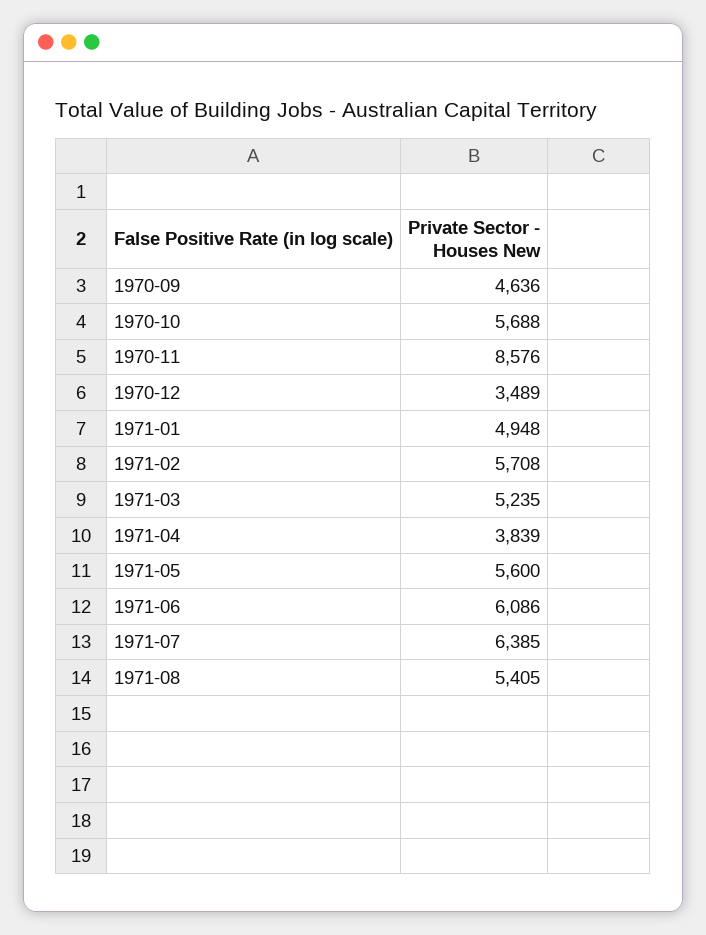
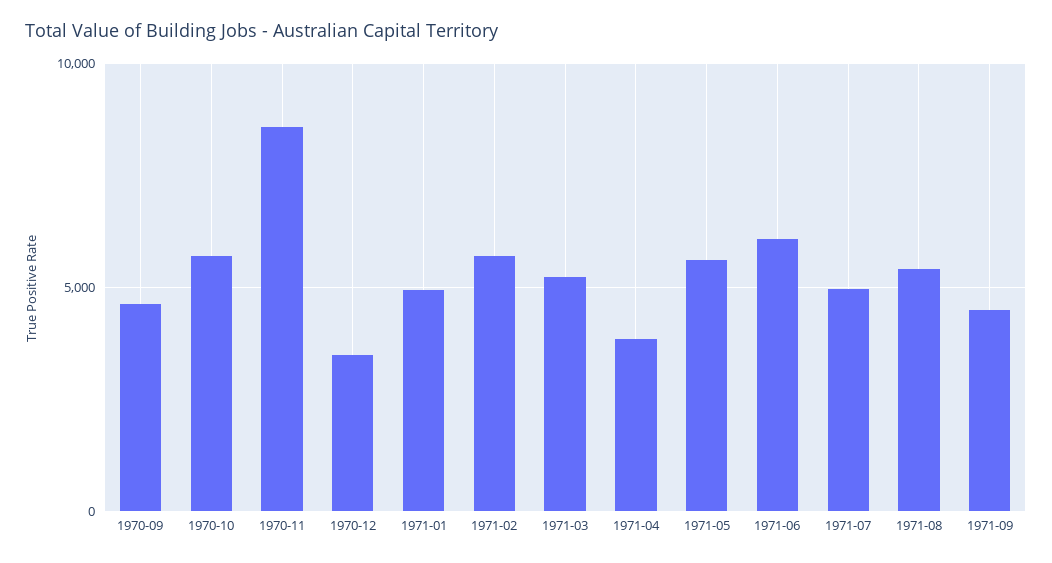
1971-07: 6385 -> 5000
1971-09: none -> 4500

